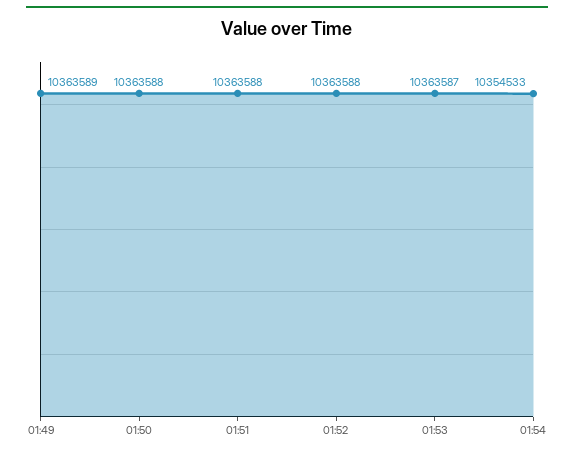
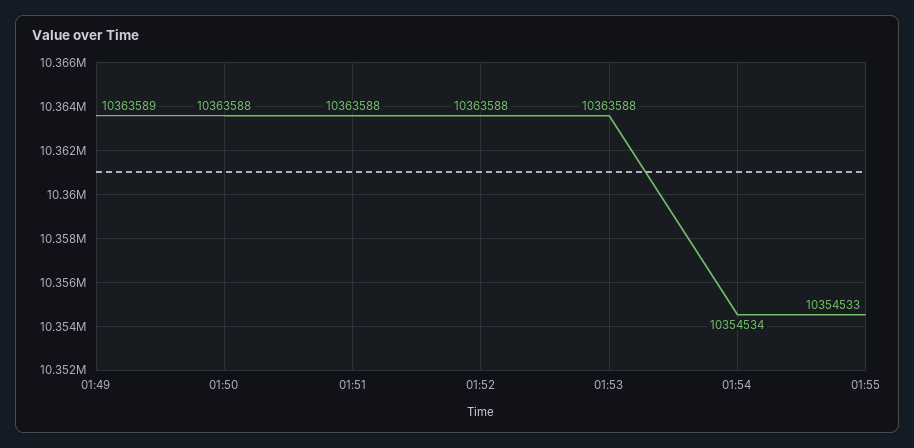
01:53: 10363587 -> 10363588
01:54: 10354533 -> 10354534
01:55: none -> 10354533

